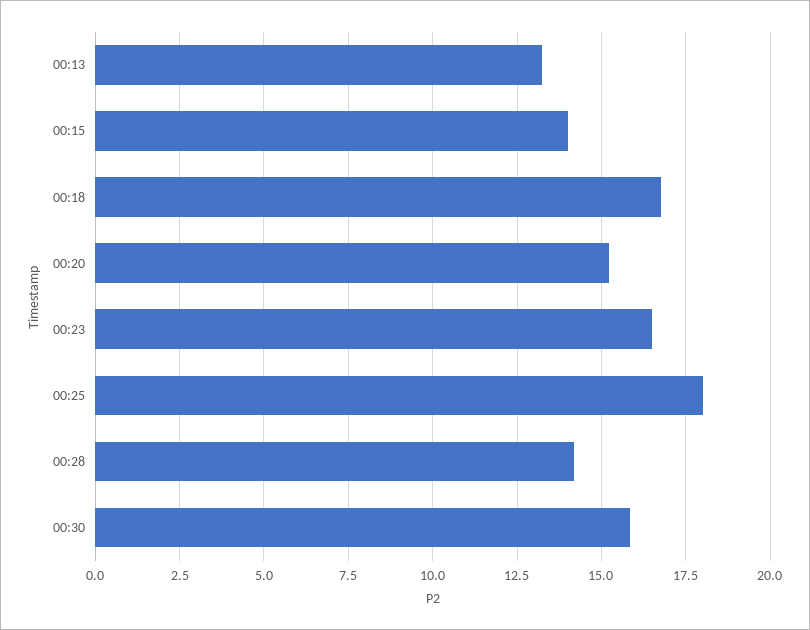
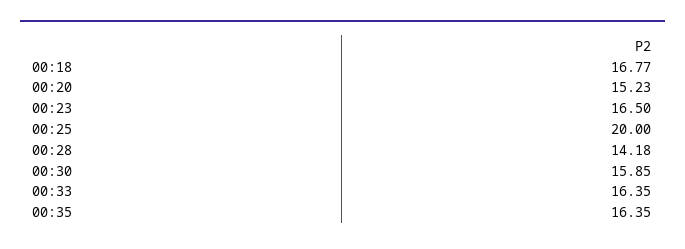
00:13: 13.25 -> none
00:15: 14 -> none
00:25: 18 -> 20
00:33: none -> 16.35
00:35: none -> 16.35

